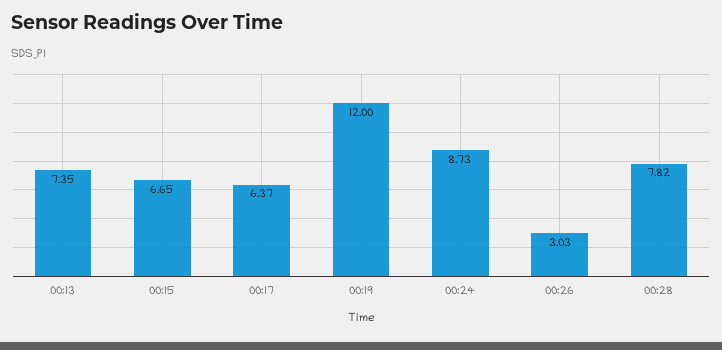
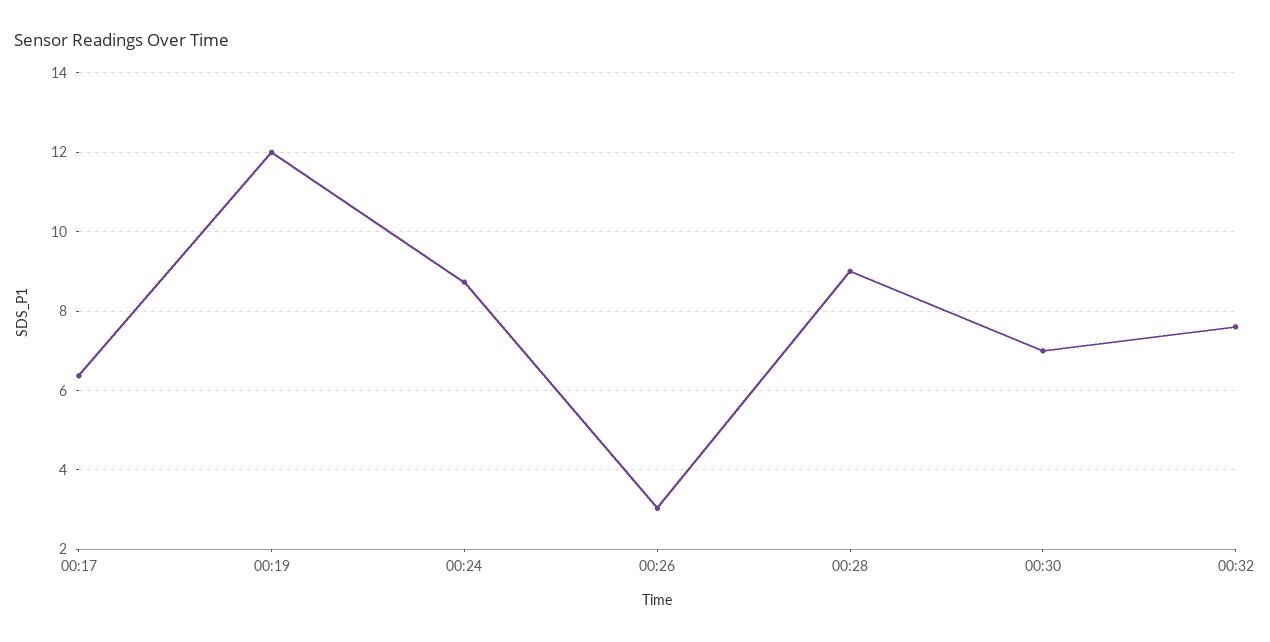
00:13: 7.35 -> none
00:15: 6.65 -> none
00:28: 7.82 -> 9
00:30: none -> 7
00:32: none -> 7.6

